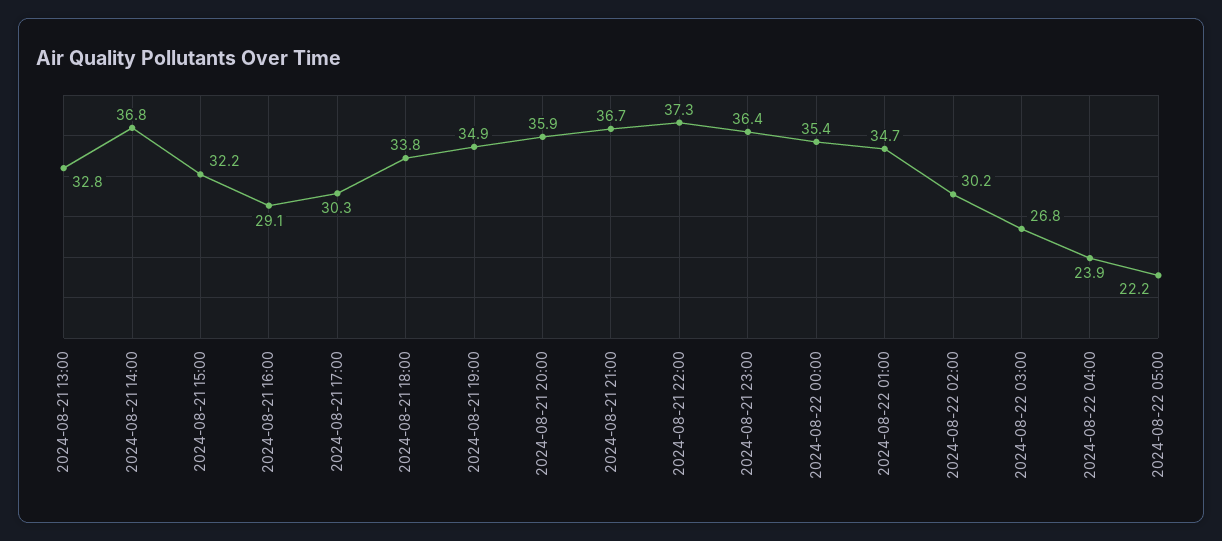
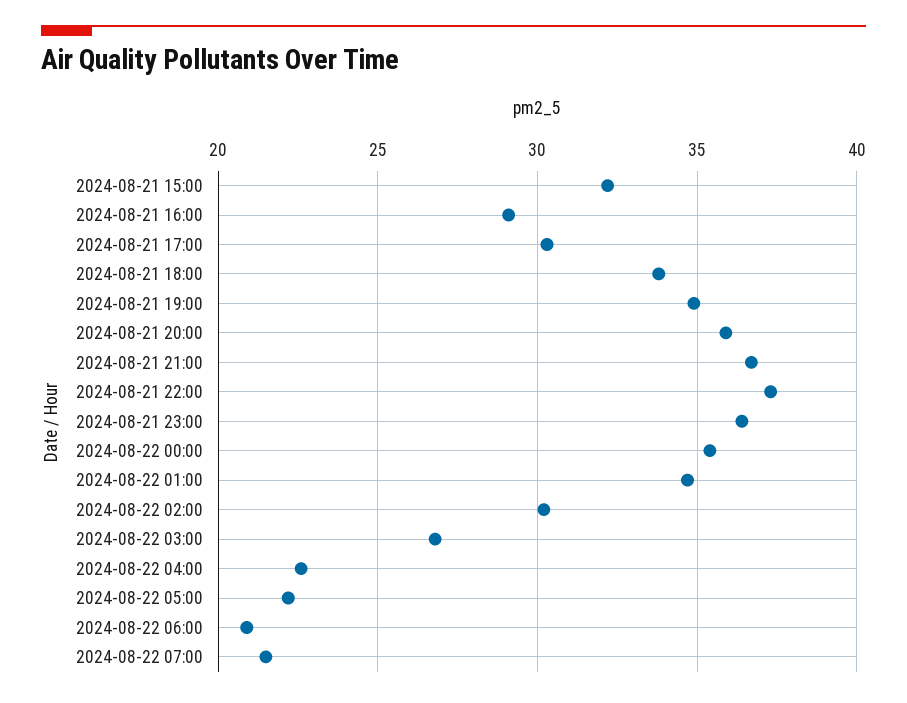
2024-08-21 13:00: 32.8 -> none
2024-08-21 14:00: 36.8 -> none
2024-08-22 04:00: 23.9 -> 22.5
2024-08-22 06:00: none -> 21
2024-08-22 07:00: none -> 21.5

